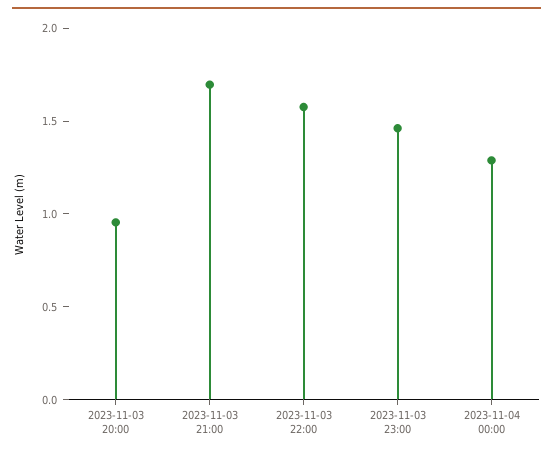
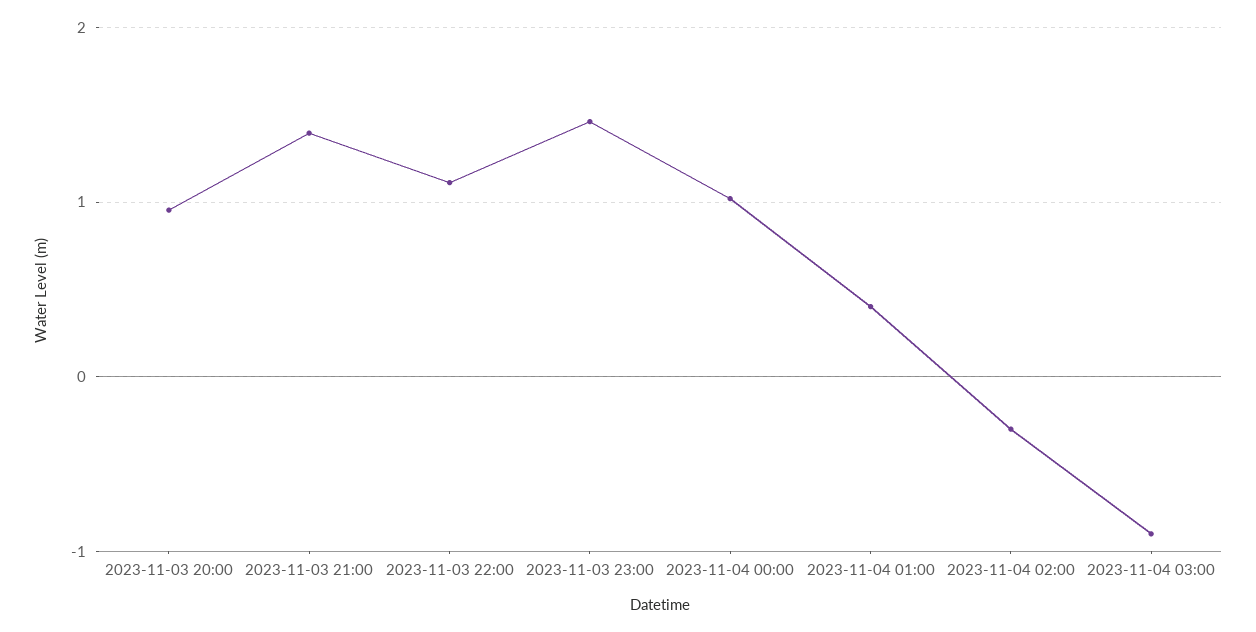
2023-11-03 21:00: 1.7 -> 1.4
2023-11-03 22:00: 1.6 -> 1.1
2023-11-04 00:00: 1.3 -> 1
2023-11-04 01:00: none -> 0.4
2023-11-04 02:00: none -> -0.3
2023-11-04 03:00: none -> -0.9

